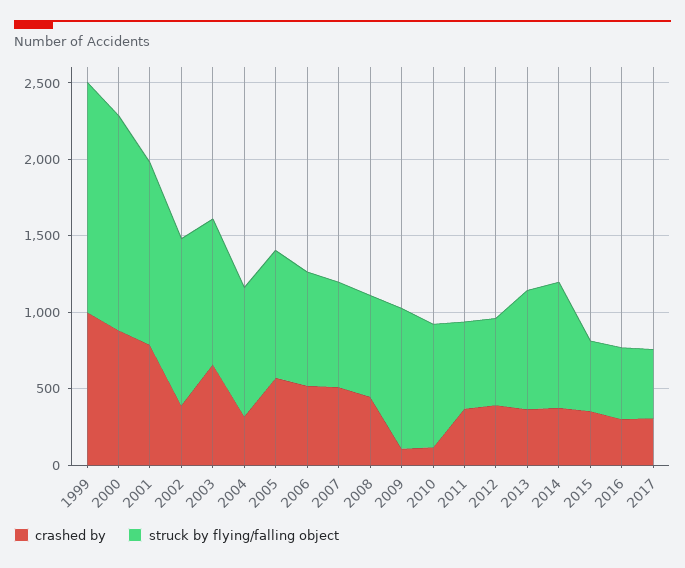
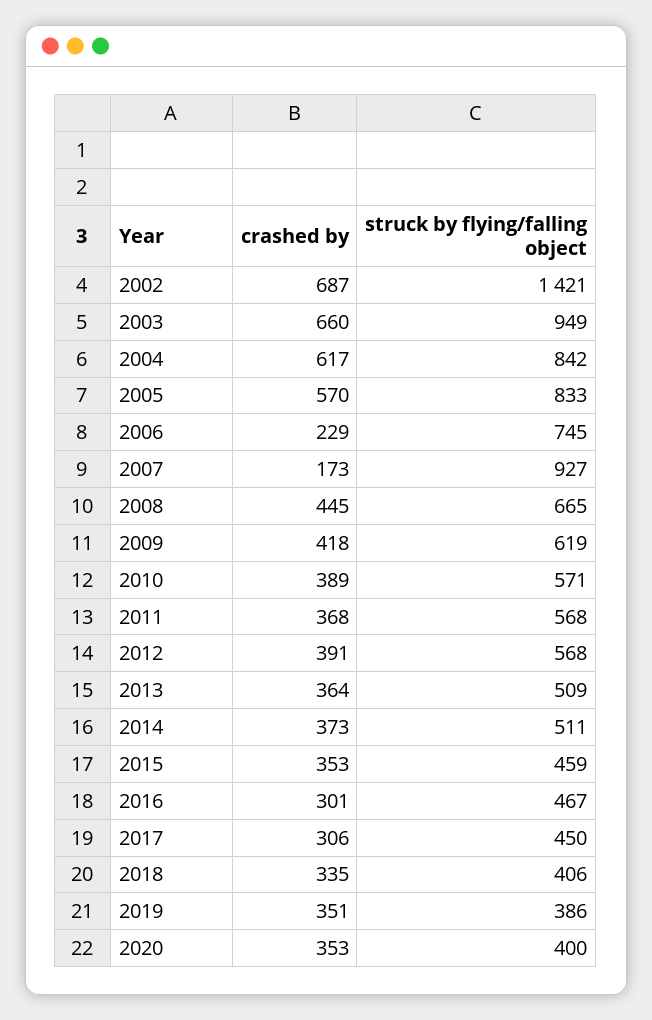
crashed by, 1999: 1000 -> none
struck by flying/falling object, 1999: 1500 -> none
crashed by, 2000: 900 -> none
struck by flying/falling object, 2000: 1400 -> none
crashed by, 2001: 800 -> none
struck by flying/falling object, 2001: 1200 -> none
crashed by, 2002: 400 -> 687
struck by flying/falling object, 2002: 1100 -> 1421
crashed by, 2004: 300 -> 617
crashed by, 2006: 500 -> 229
crashed by, 2007: 500 -> 173
struck by flying/falling object, 2007: 700 -> 927
crashed by, 2009: 100 -> 418
struck by flying/falling object, 2009: 900 -> 619
crashed by, 2010: 100 -> 389
struck by flying/falling object, 2010: 800 -> 571
struck by flying/falling object, 2013: 800 -> 509
struck by flying/falling object, 2014: 800 -> 511
crashed by, 2018: none -> 335
struck by flying/falling object, 2018: none -> 406
crashed by, 2019: none -> 351
struck by flying/falling object, 2019: none -> 386
crashed by, 2020: none -> 353
struck by flying/falling object, 2020: none -> 400

